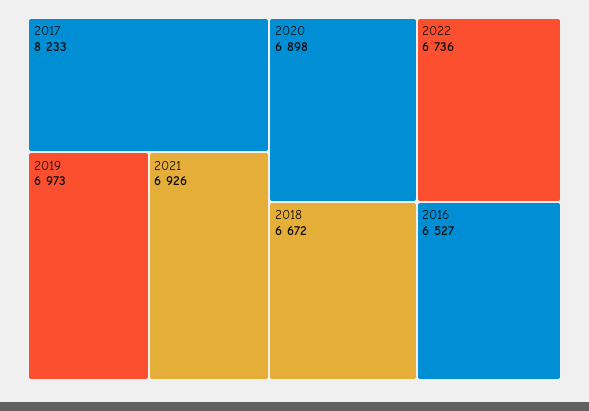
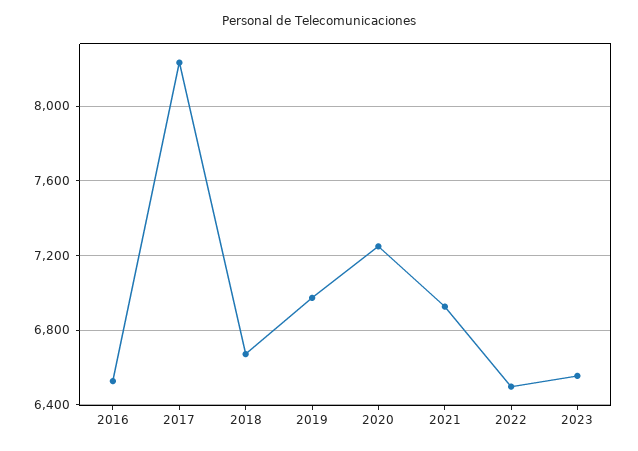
2020: 6898 -> 7250
2022: 6736 -> 6500
2023: none -> 6550

